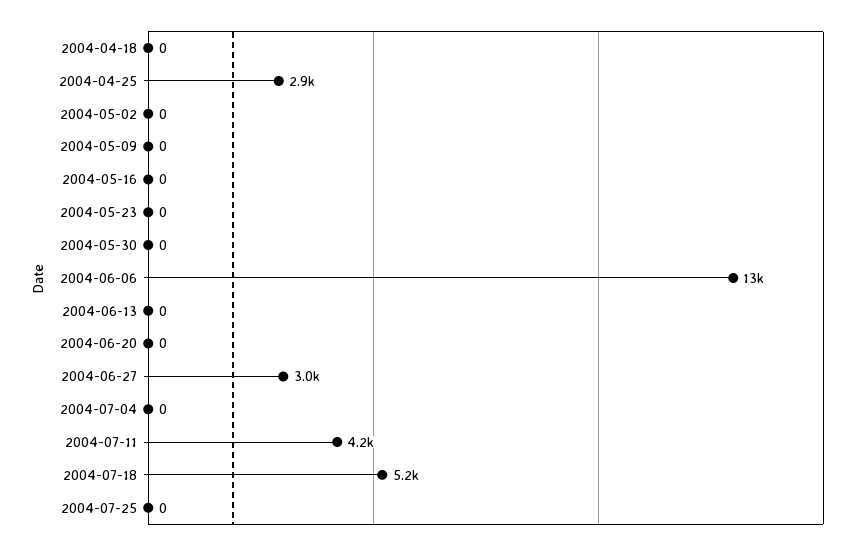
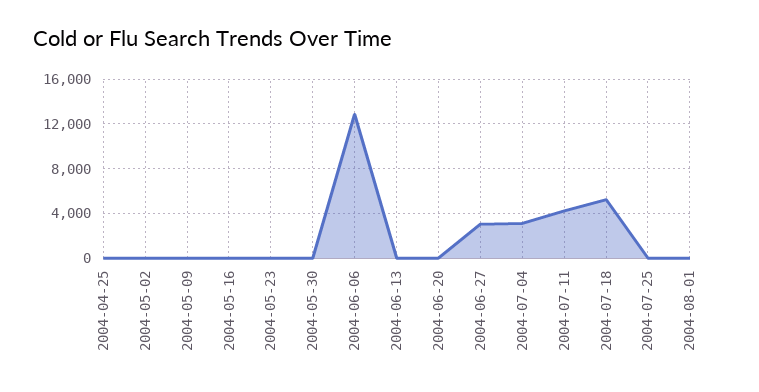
2004-04-18: 0 -> none
2004-04-25: 2900 -> 0
2004-07-04: 0 -> 3000
2004-08-01: none -> 0

